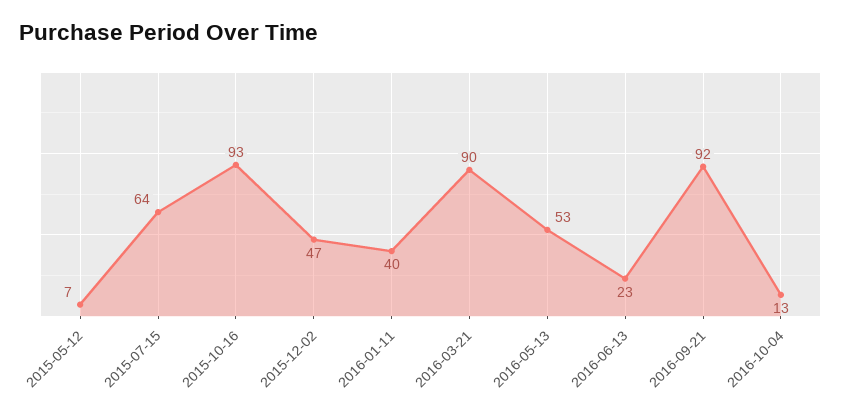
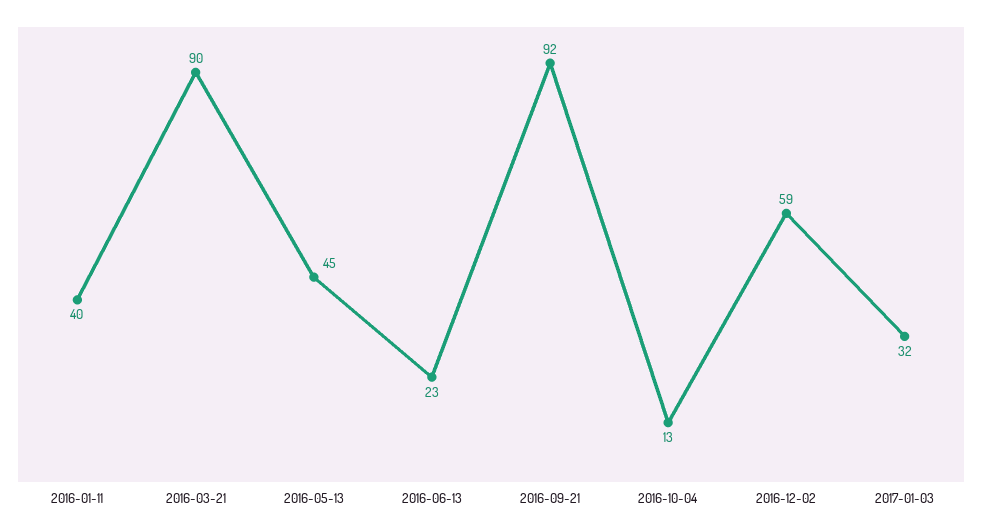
2015-05-12: 7 -> none
2015-07-15: 64 -> none
2015-10-16: 93 -> none
2015-12-02: 47 -> none
2016-05-13: 53 -> 45
2016-12-02: none -> 59
2017-01-03: none -> 32

